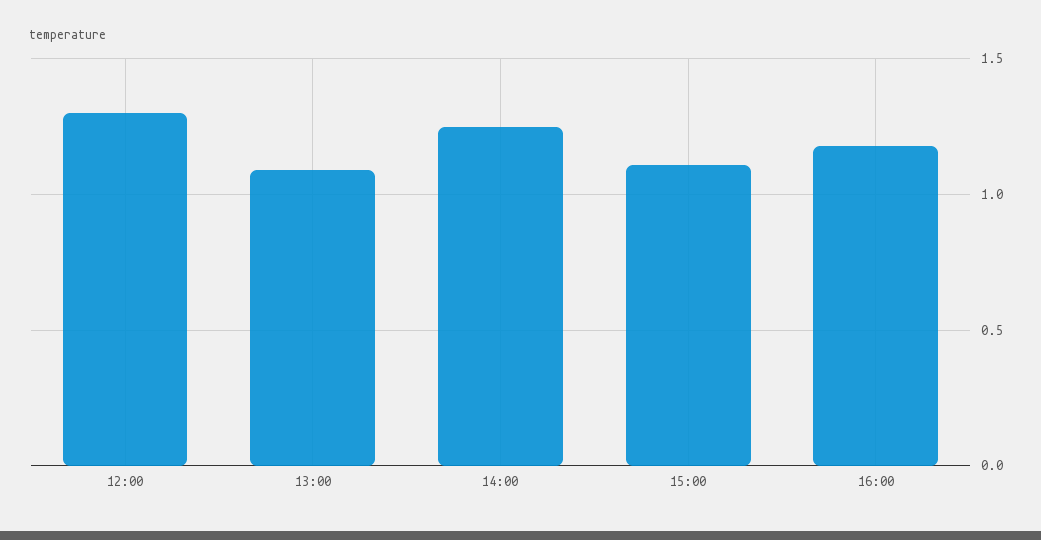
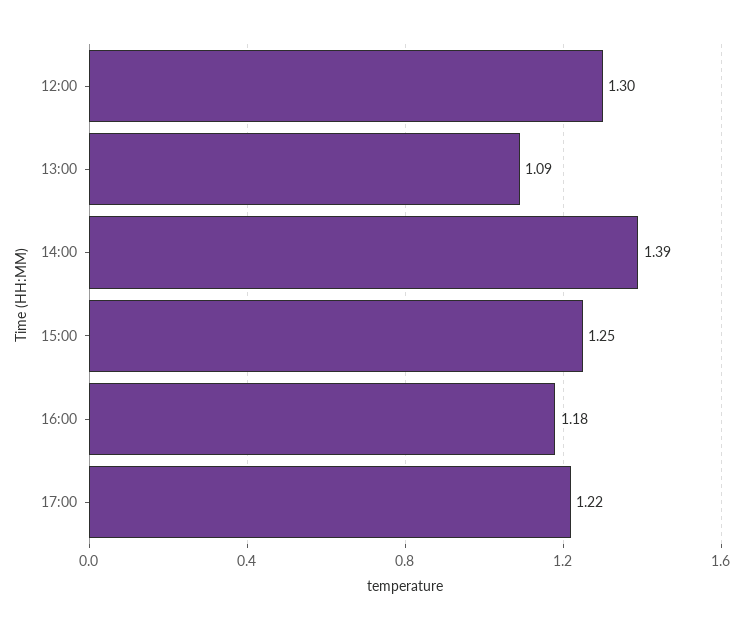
14:00: 1.25 -> 1.39
15:00: 1.1 -> 1.25
17:00: none -> 1.22

